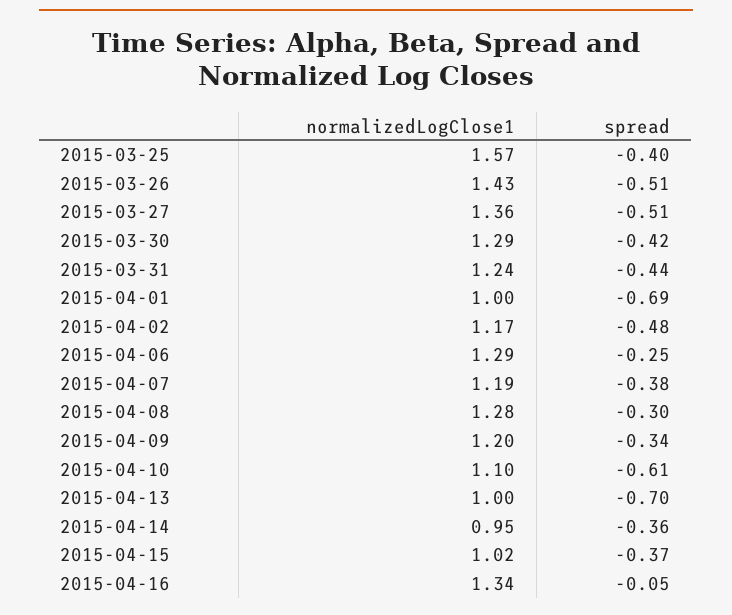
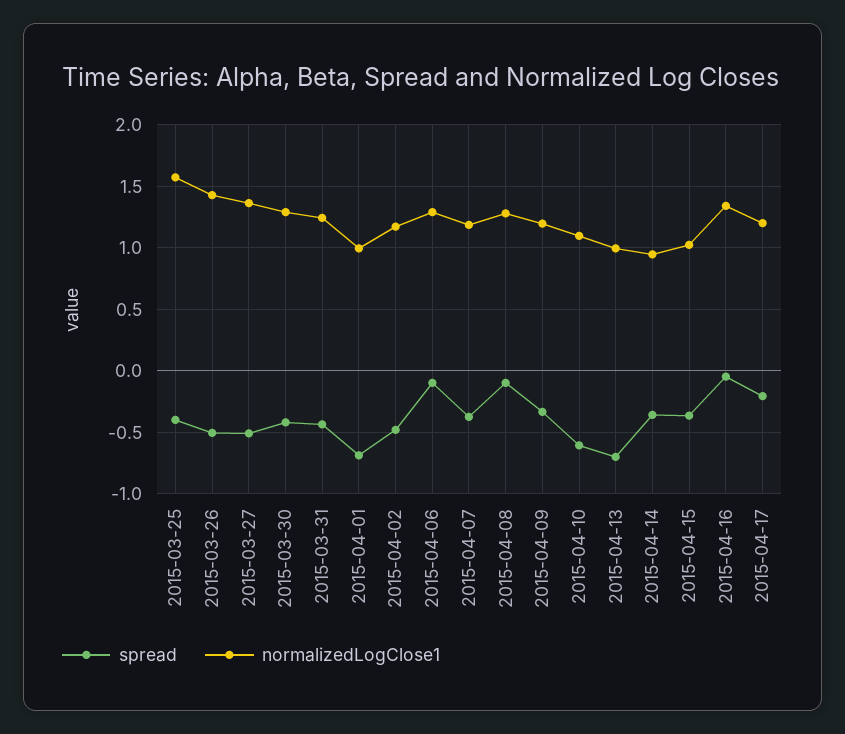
spread, 2015-04-06: -0.25 -> -0.1
spread, 2015-04-08: -0.3 -> -0.1
spread, 2015-04-17: none -> -0.2
normalizedLogClose1, 2015-04-17: none -> 1.2

